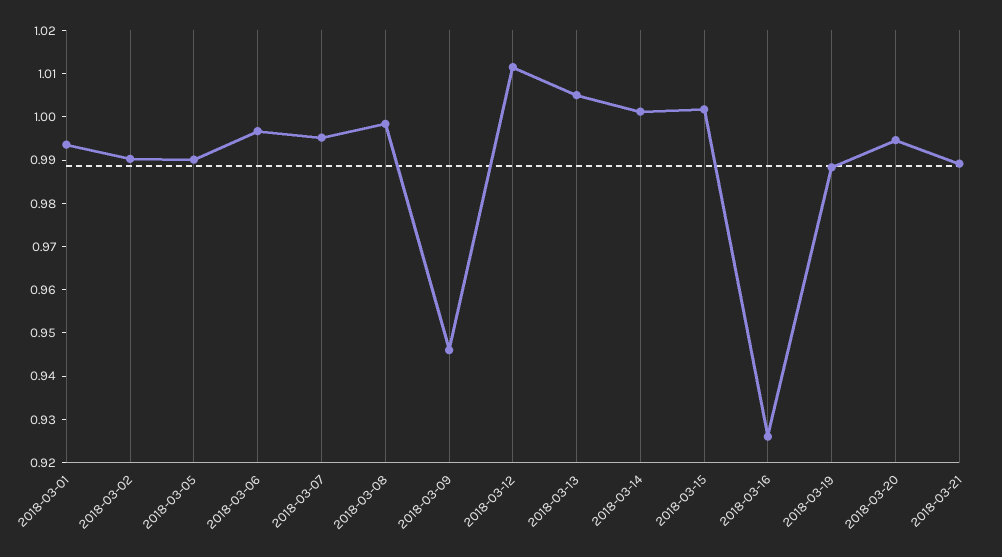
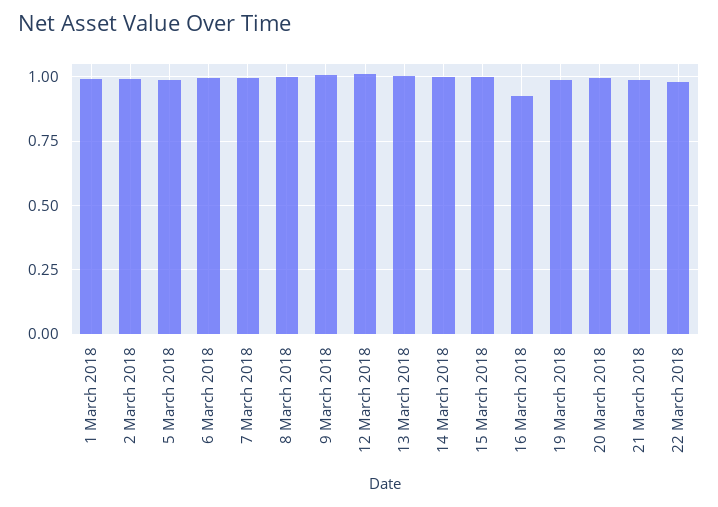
2018-03-09: 0.946 -> 1
22 March 2018: none -> 0.975

